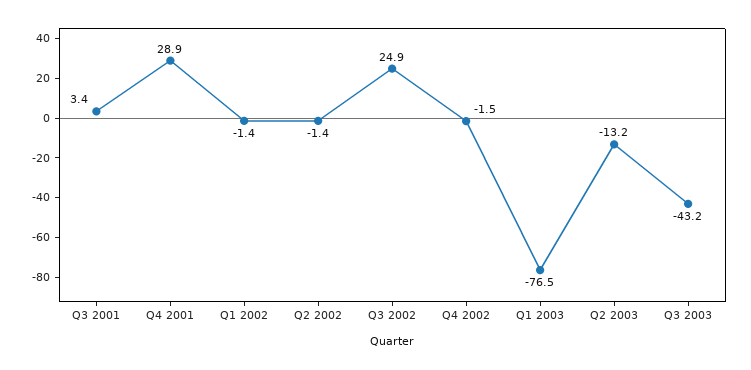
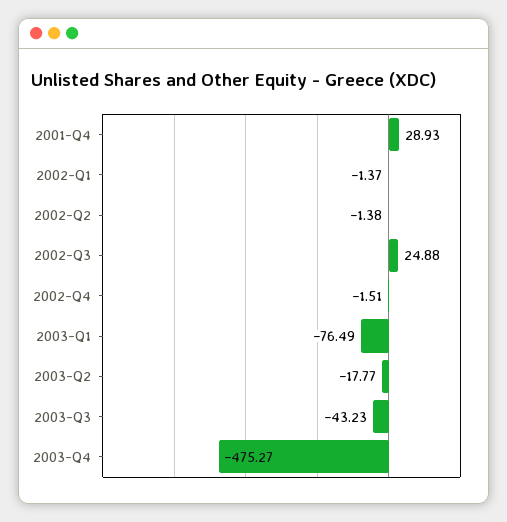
Q3 2001: 3.4 -> none
Q2 2003: -13.2 -> -17.77
2003-Q4: none -> -475.27

